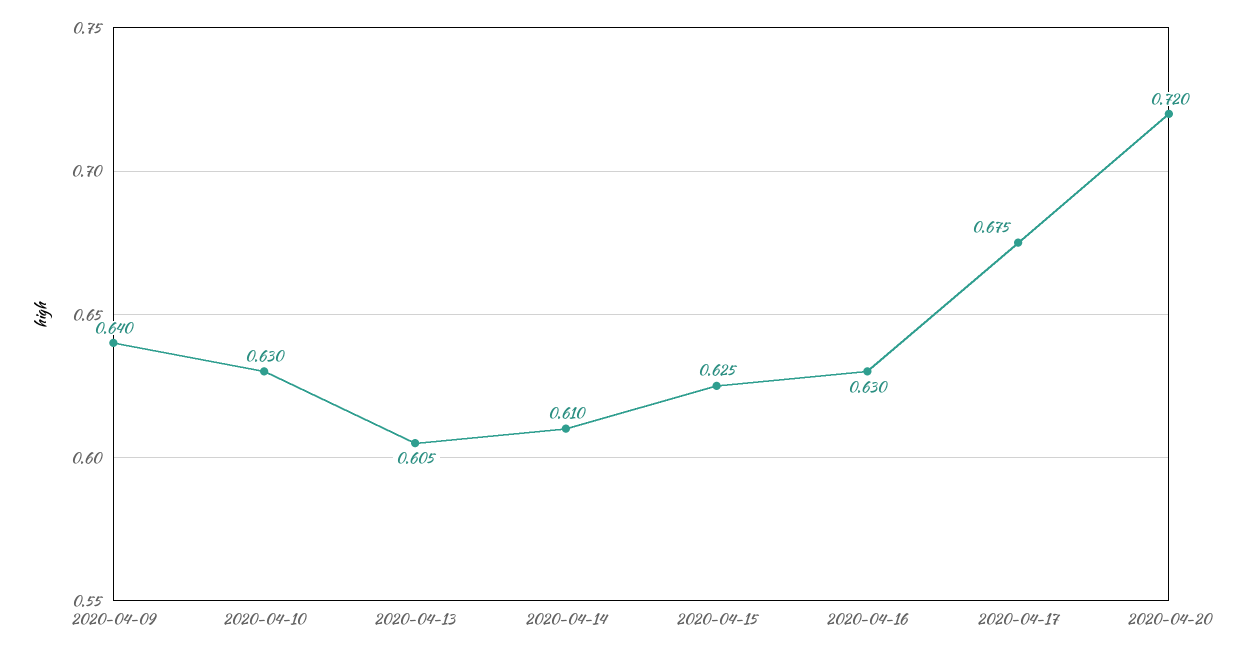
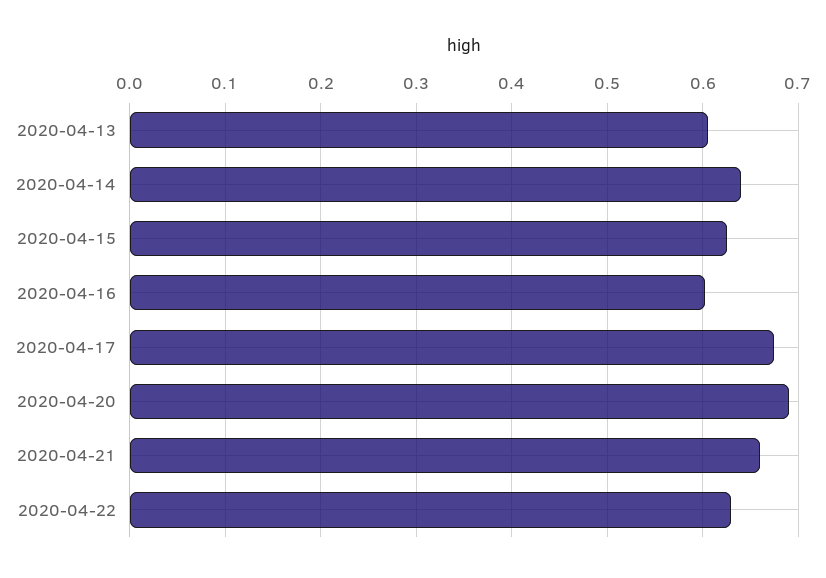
2020-04-09: 0.64 -> none
2020-04-10: 0.63 -> none
2020-04-14: 0.61 -> 0.64
2020-04-16: 0.63 -> 0.6
2020-04-20: 0.72 -> 0.69
2020-04-21: none -> 0.66
2020-04-22: none -> 0.63

